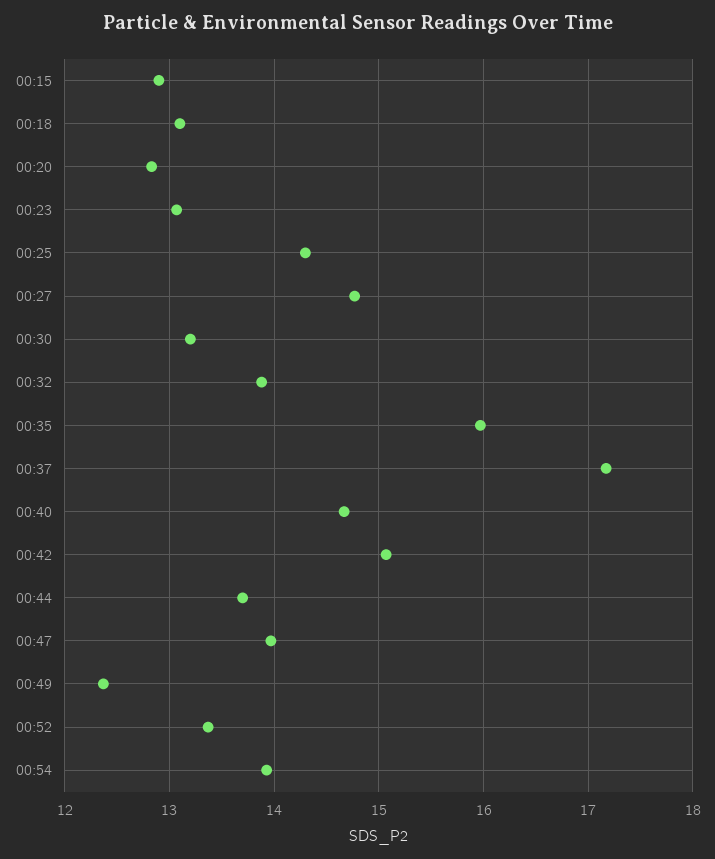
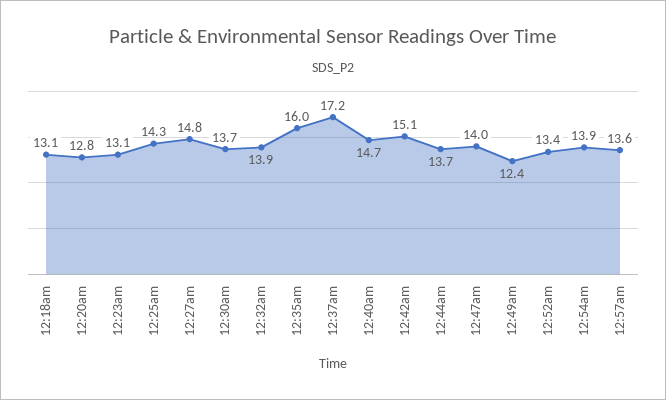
00:15: 12.9 -> none
00:30: 13.2 -> 13.7
12:57am: none -> 13.6

